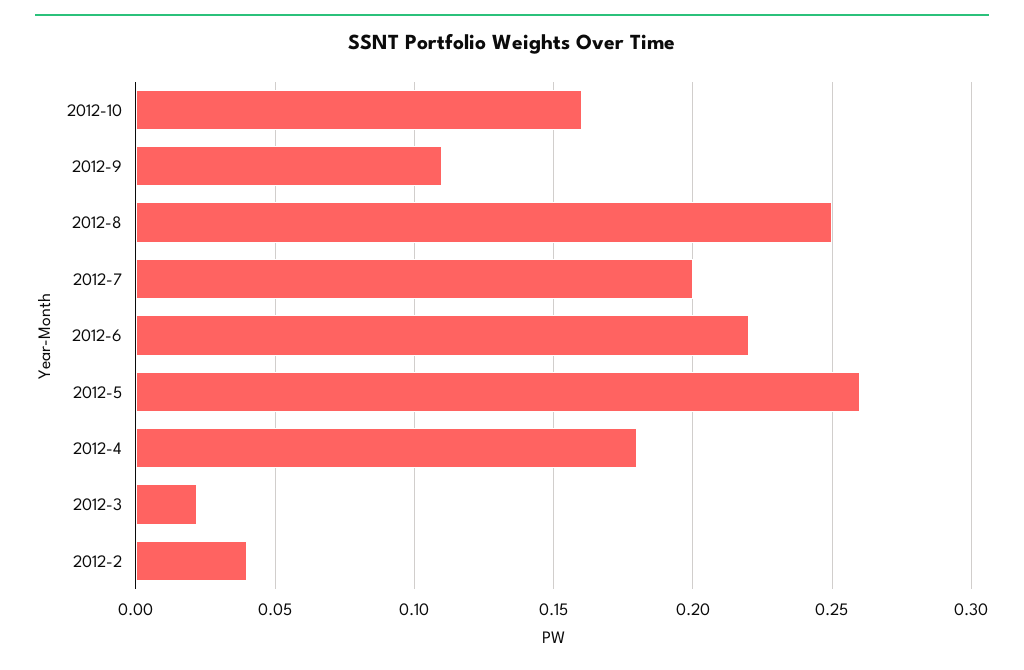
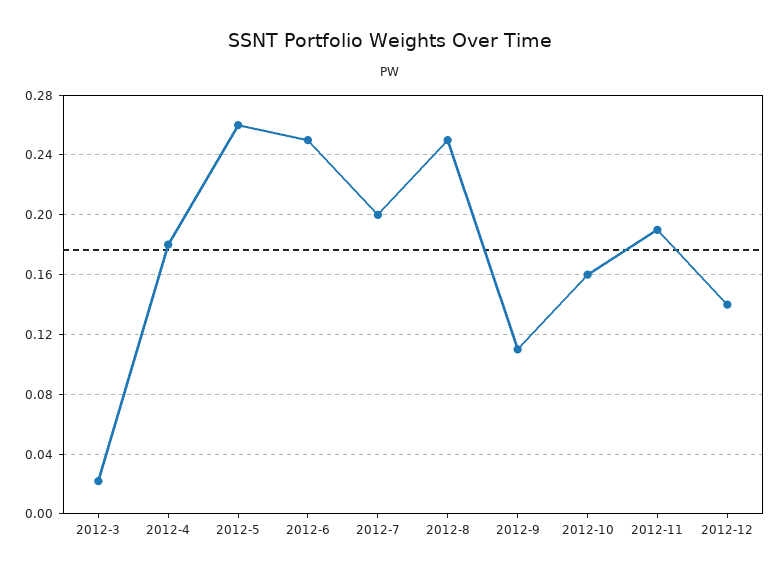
2012-6: 0.22 -> 0.25
2012-2: 0.04 -> none
2012-11: none -> 0.19
2012-12: none -> 0.14

